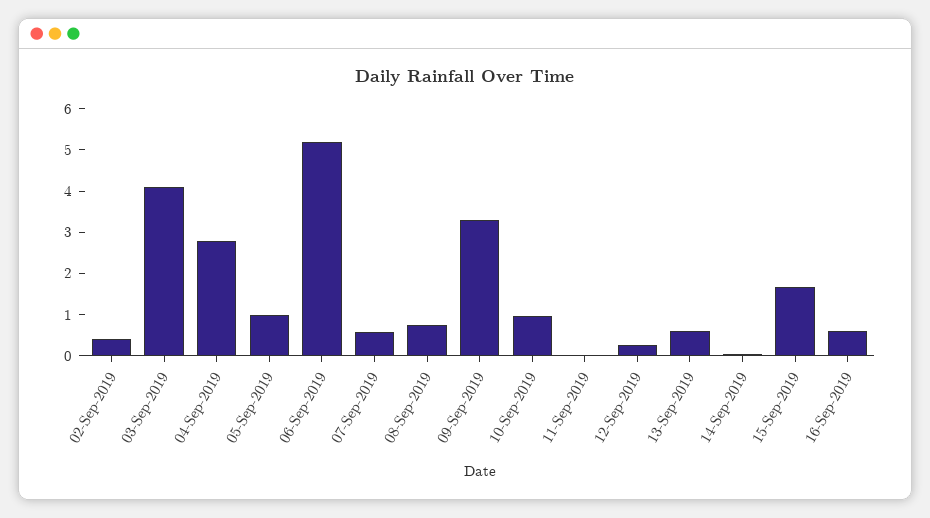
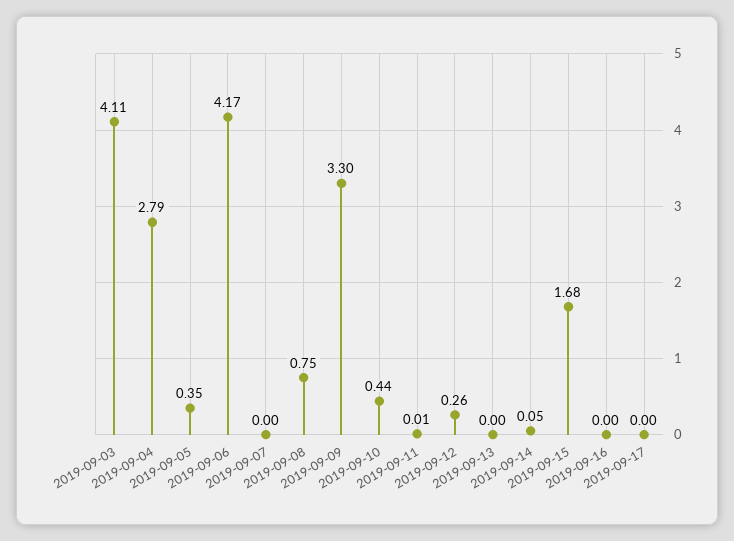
02-Sep-2019: 0.4 -> none
05-Sep-2019: 1 -> 0.35
06-Sep-2019: 5.2 -> 4.17
07-Sep-2019: 0.6 -> 0
10-Sep-2019: 1 -> 0.44
13-Sep-2019: 0.6 -> 0
16-Sep-2019: 0.6 -> 0
2019-09-17: none -> 0

